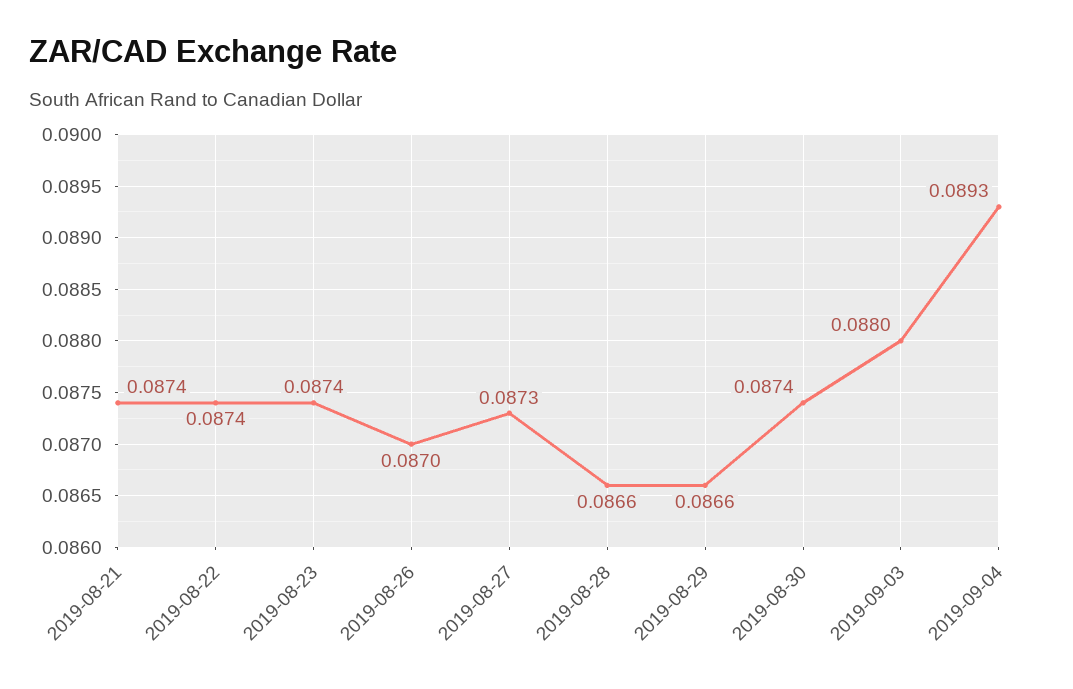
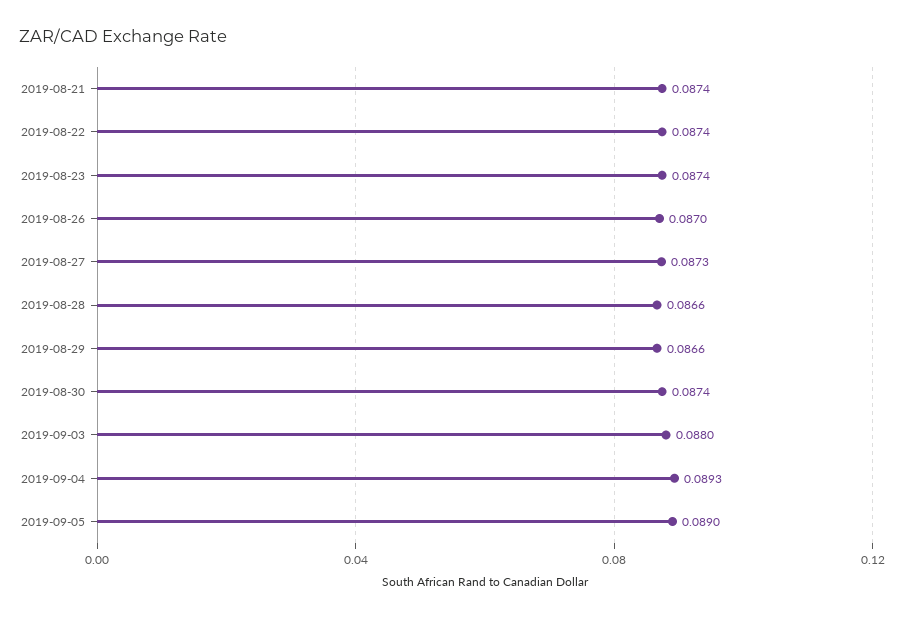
2019-09-05: none -> 0.089

